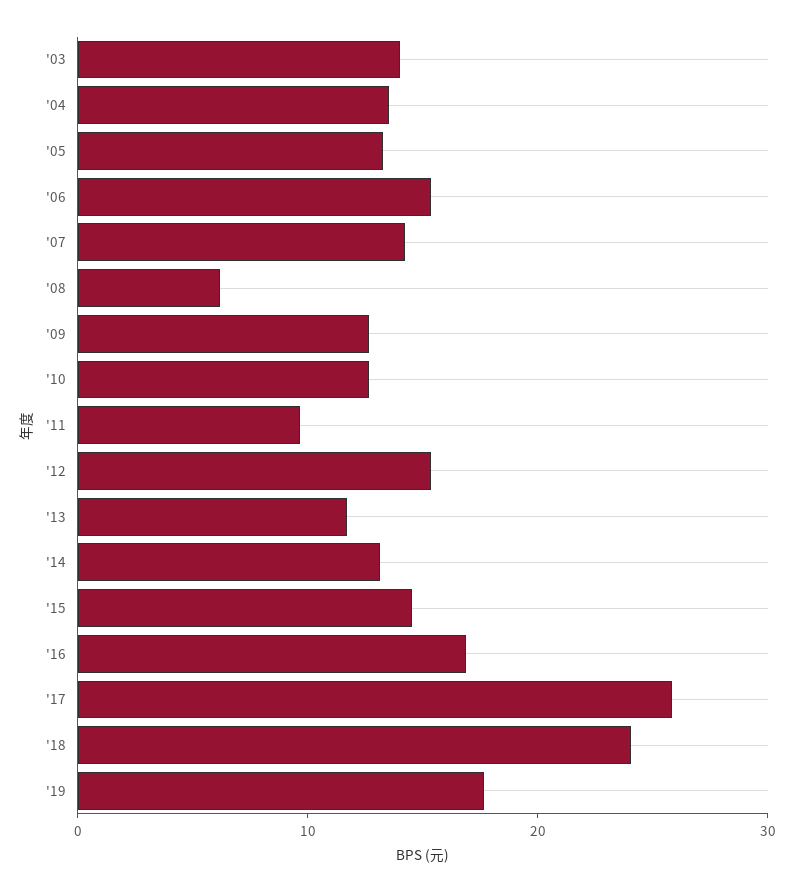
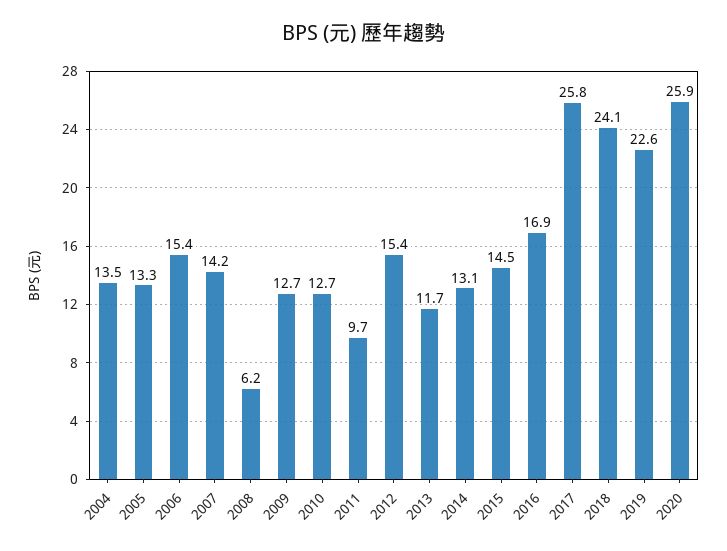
'03: 14 -> none
'19: 18 -> 22.6
2020: none -> 25.9

